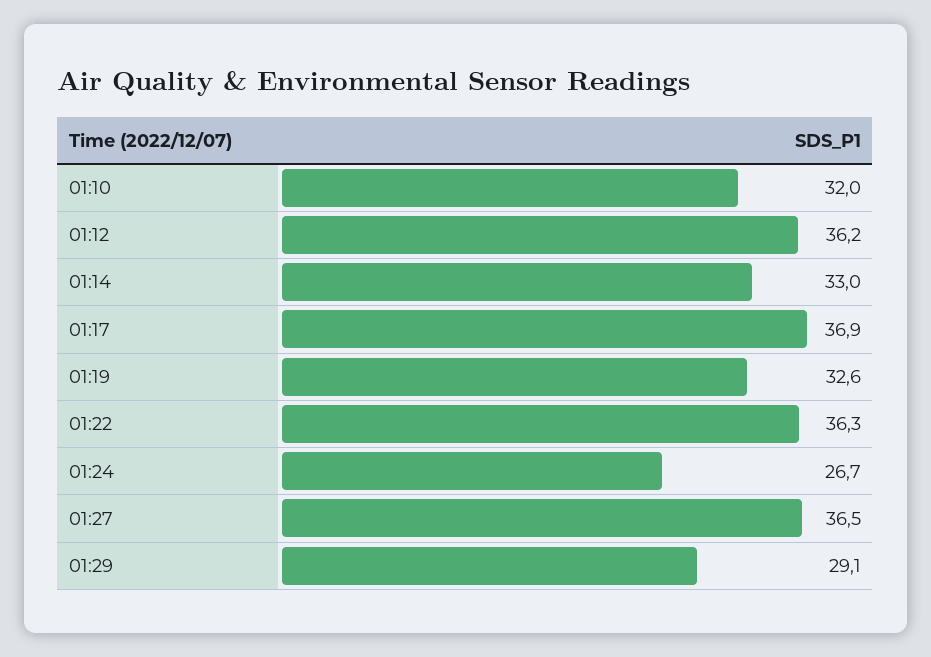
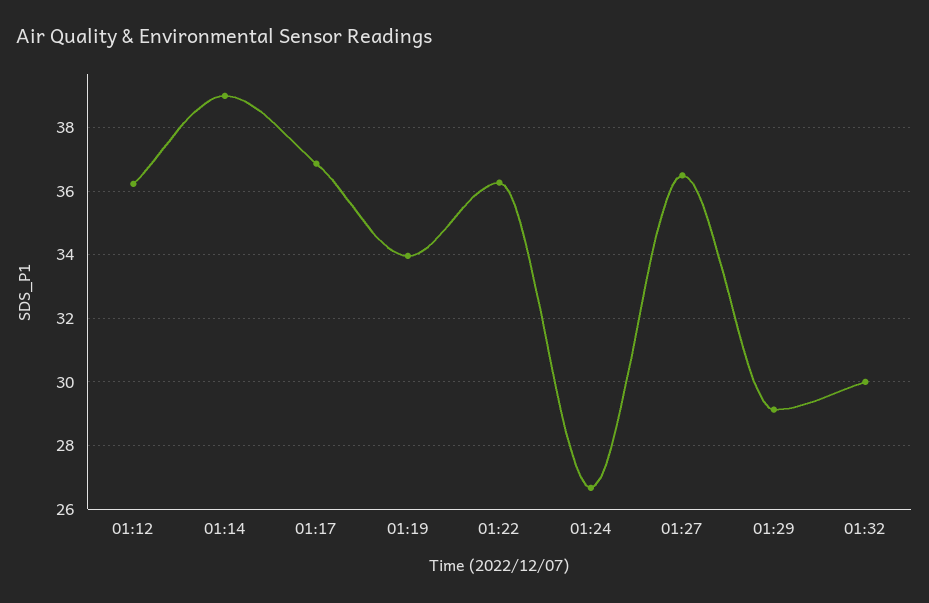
01:10: 32 -> none
01:14: 33 -> 39
01:19: 32.6 -> 34
01:32: none -> 30

